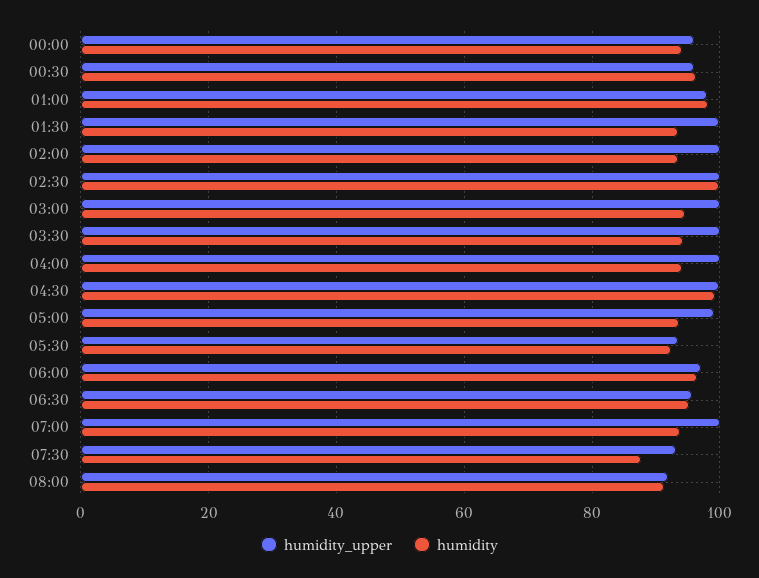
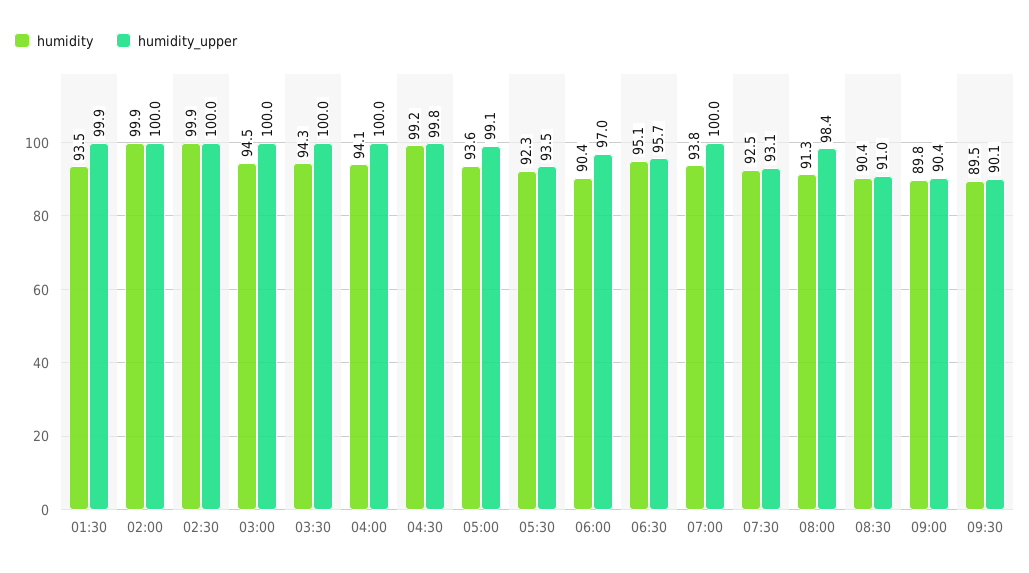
humidity_upper, 00:00: 96 -> none
humidity, 00:00: 94 -> none
humidity_upper, 00:30: 96 -> none
humidity, 00:30: 96 -> none
humidity_upper, 01:00: 98 -> none
humidity, 01:00: 98 -> none
humidity, 02:00: 94 -> 99.9
humidity, 06:00: 96 -> 90.4
humidity, 07:30: 88 -> 92.5
humidity_upper, 08:00: 92 -> 98.4
humidity, 08:30: none -> 90.4
humidity_upper, 08:30: none -> 91
humidity, 09:00: none -> 89.8
humidity_upper, 09:00: none -> 90.4
humidity, 09:30: none -> 89.5
humidity_upper, 09:30: none -> 90.1

